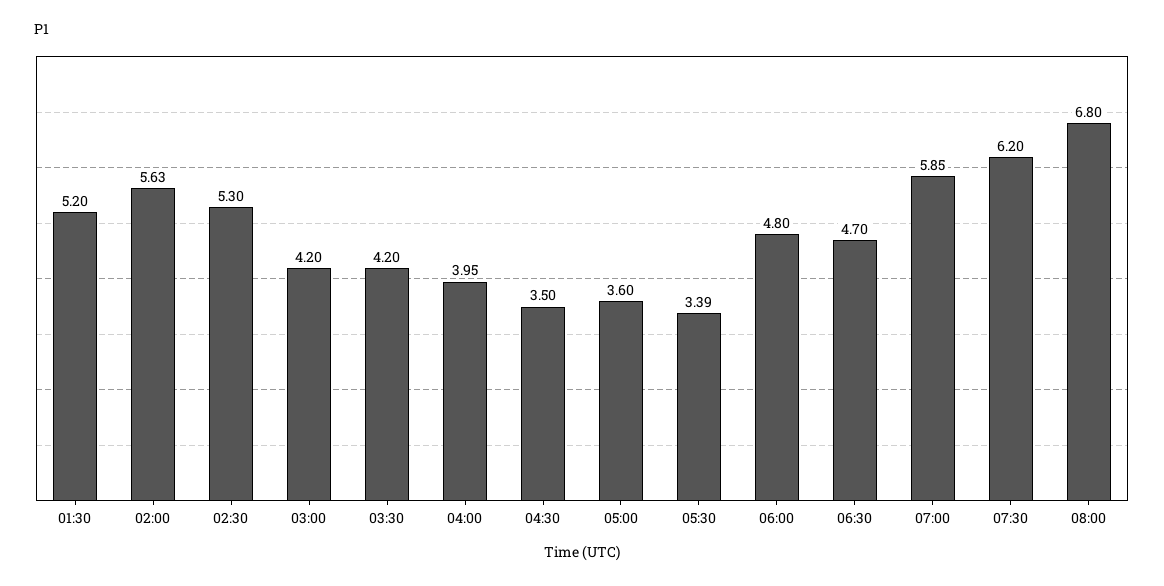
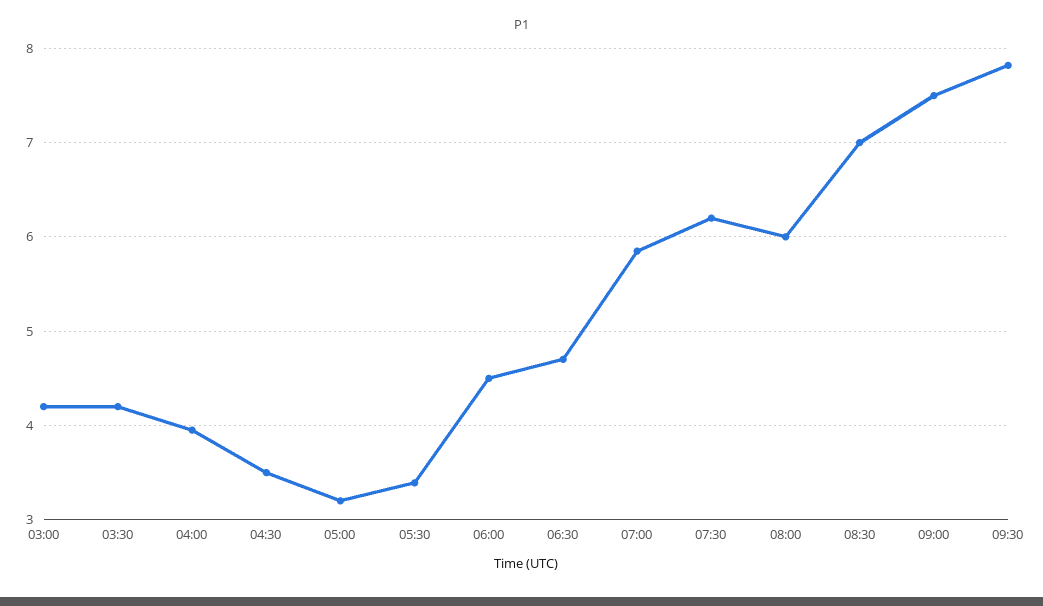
01:30: 5.2 -> none
02:00: 5.63 -> none
02:30: 5.3 -> none
05:00: 3.6 -> 3.2
06:00: 4.8 -> 4.5
08:00: 6.8 -> 6
08:30: none -> 7
09:00: none -> 7.5
09:30: none -> 7.8

